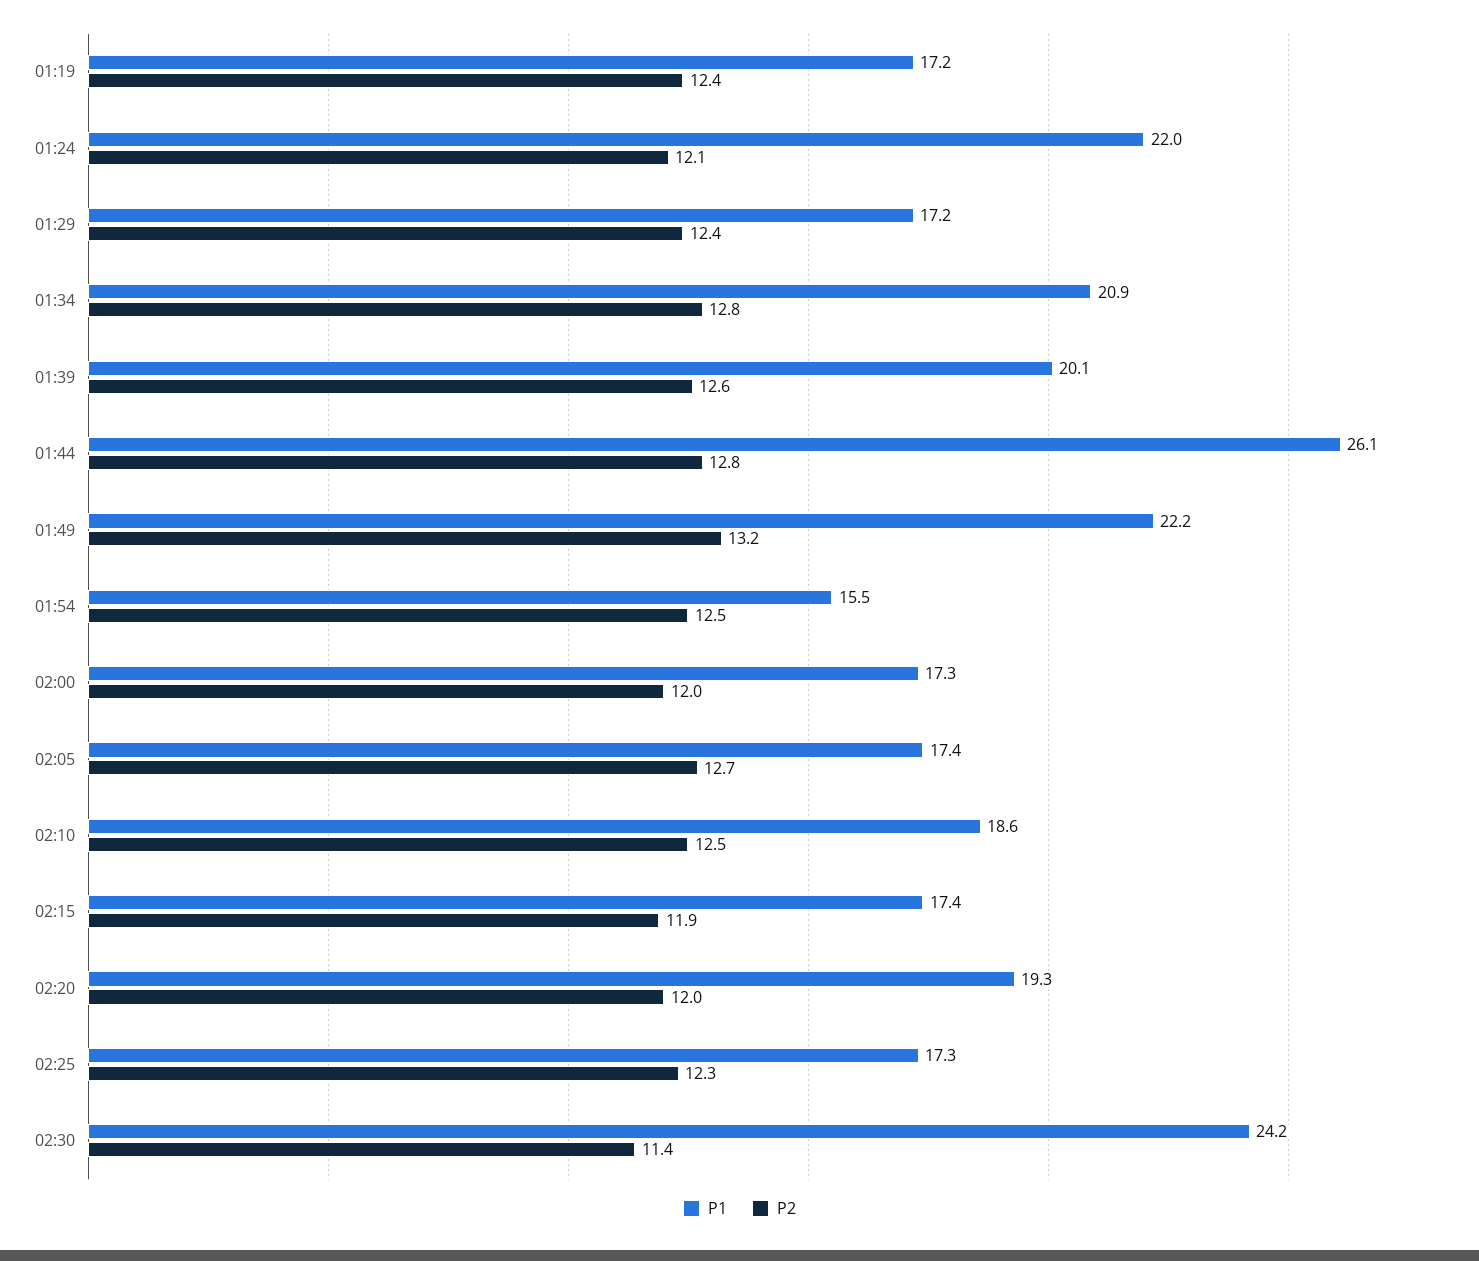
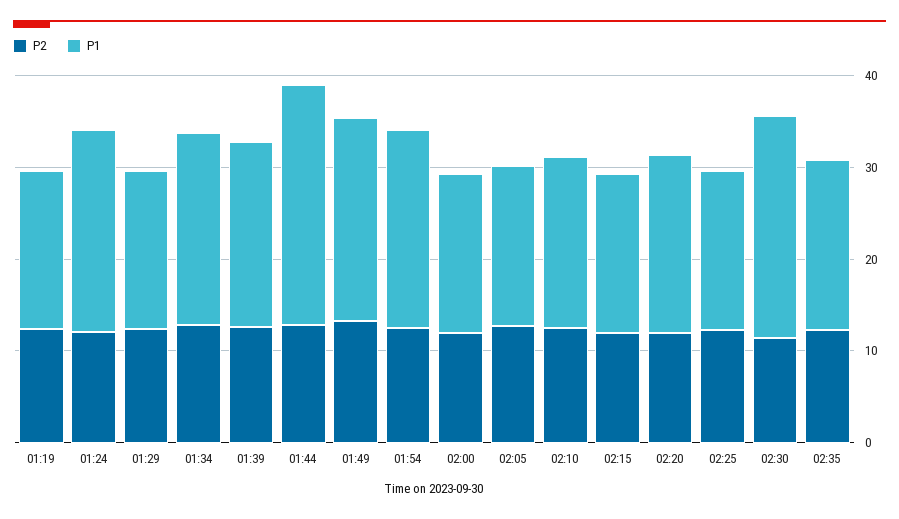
P1, 01:54: 15.5 -> 22
P2, 02:35: none -> 12
P1, 02:35: none -> 18

